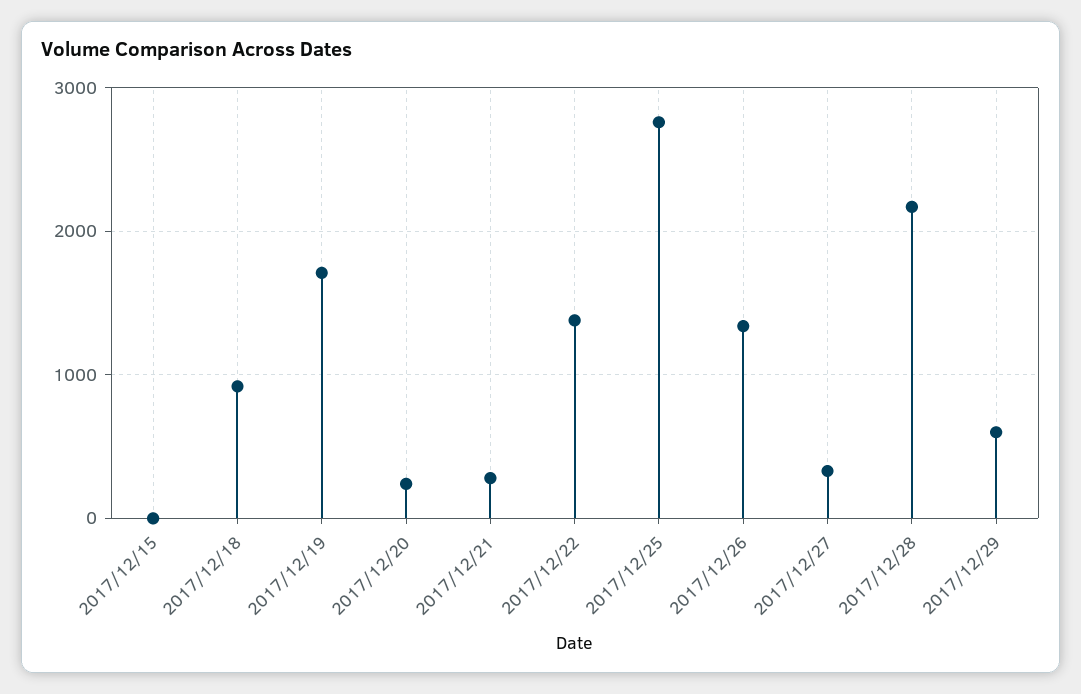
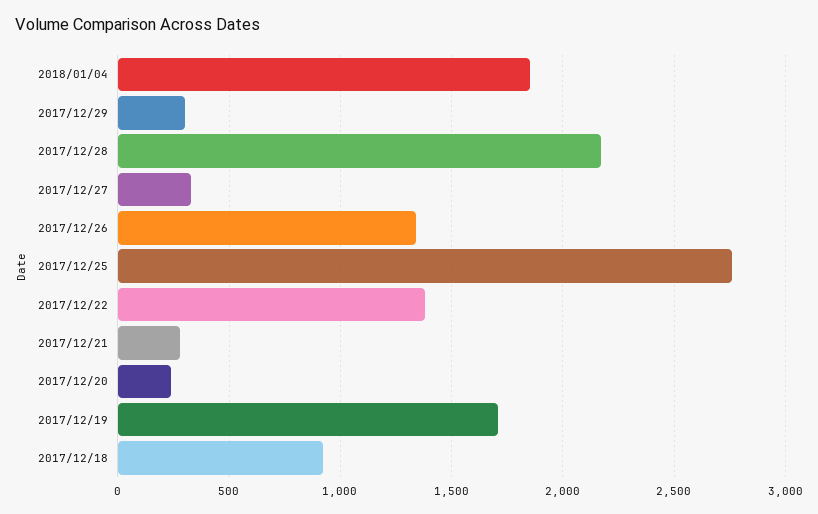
2017/12/15: 0 -> none
2017/12/29: 600 -> 300
2018/01/04: none -> 1850

